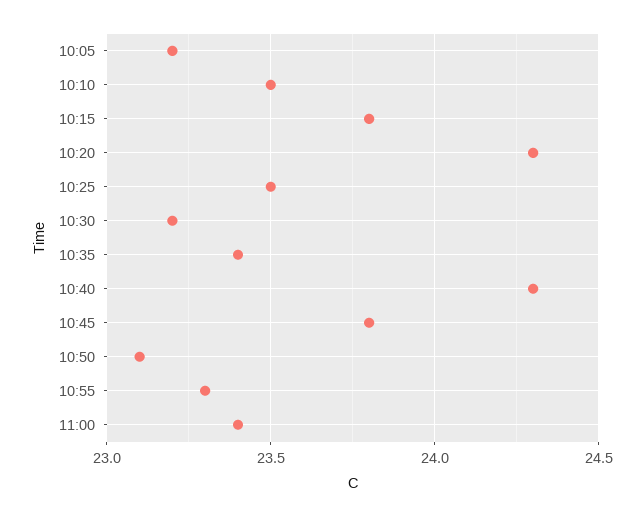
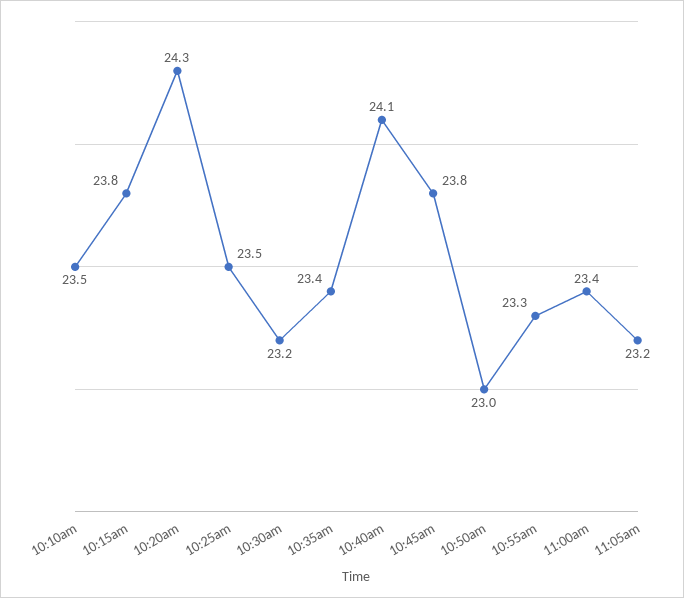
10:05: 23.2 -> none
10:40: 24.3 -> 24.1
10:50: 23.1 -> 23
11:05am: none -> 23.2

